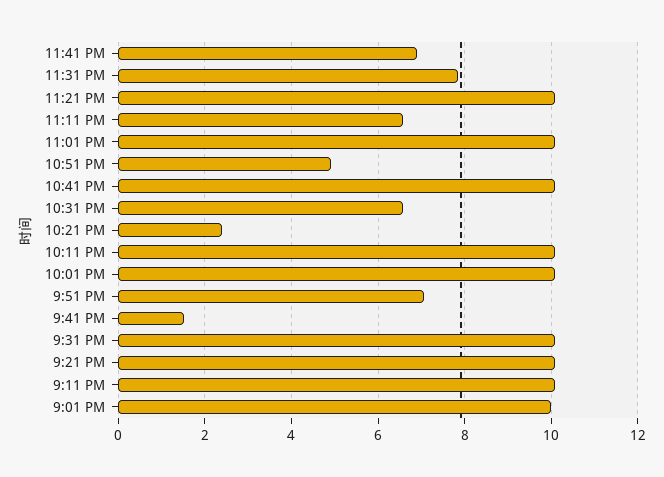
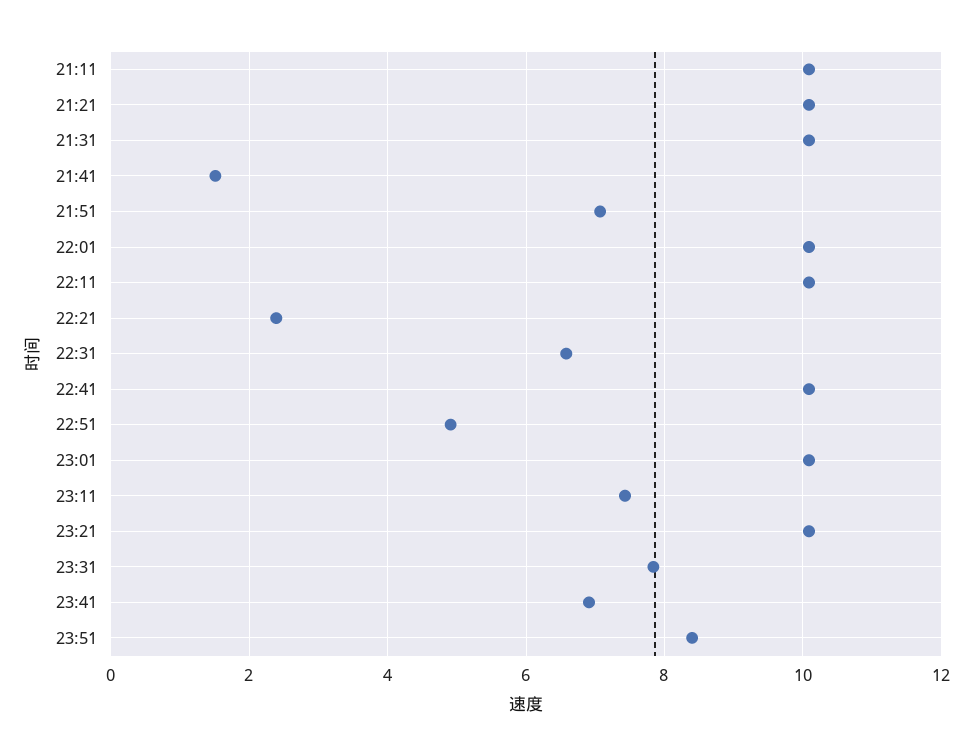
11:11 PM: 6.6 -> 7.4
9:01 PM: 10 -> none
23:51: none -> 8.4

